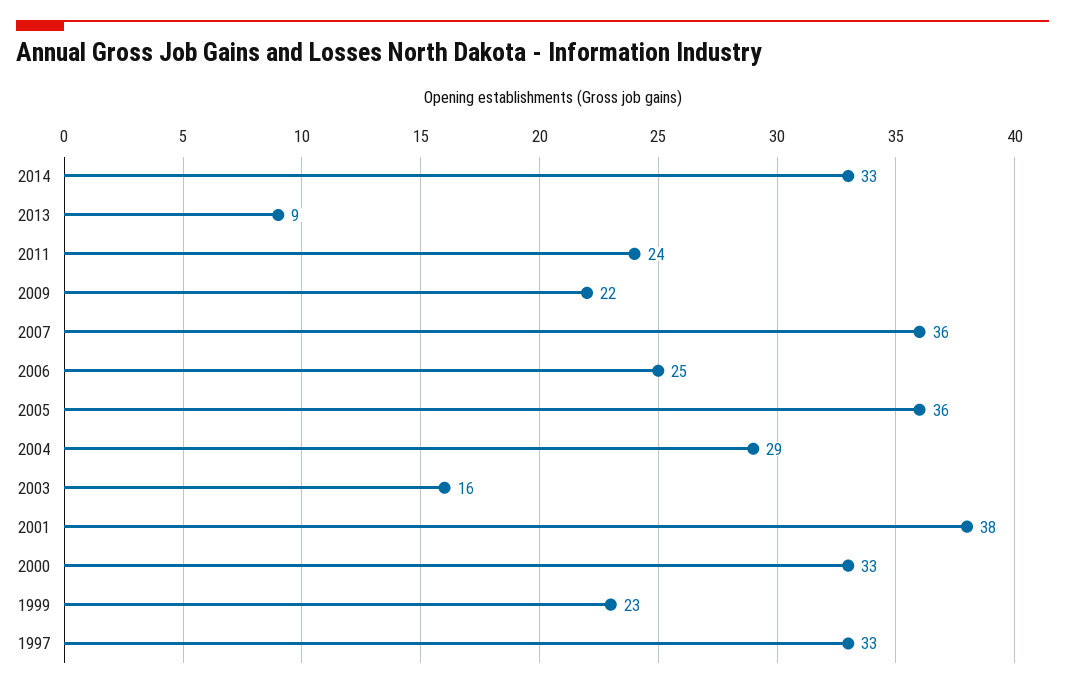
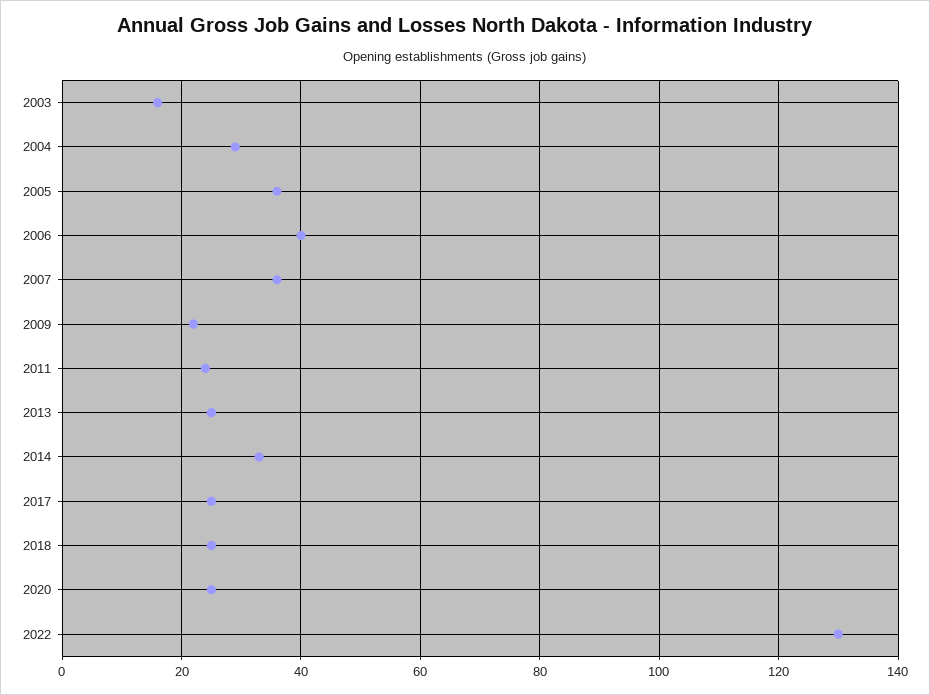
2013: 9 -> 25
2006: 25 -> 40
2001: 38 -> none
2000: 33 -> none
1999: 23 -> none
1997: 33 -> none
2017: none -> 25
2018: none -> 25
2020: none -> 25
2022: none -> 130

